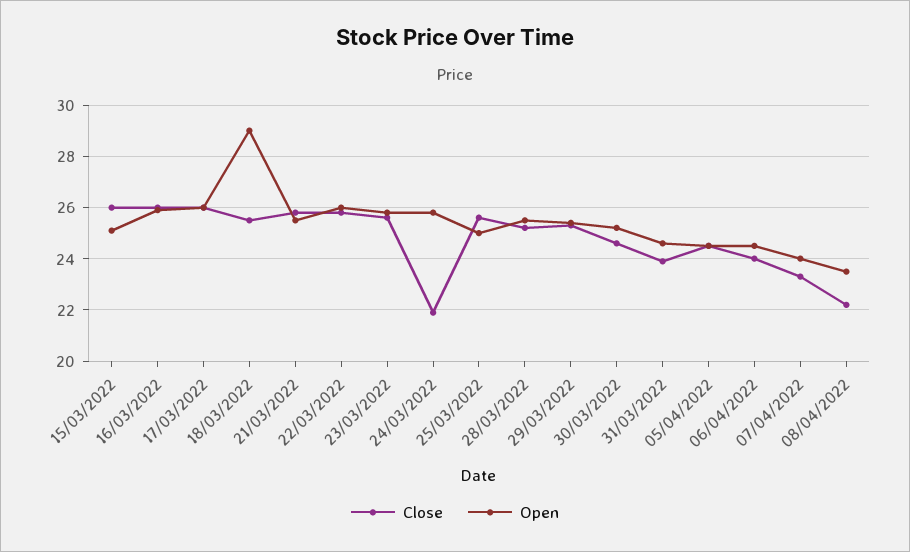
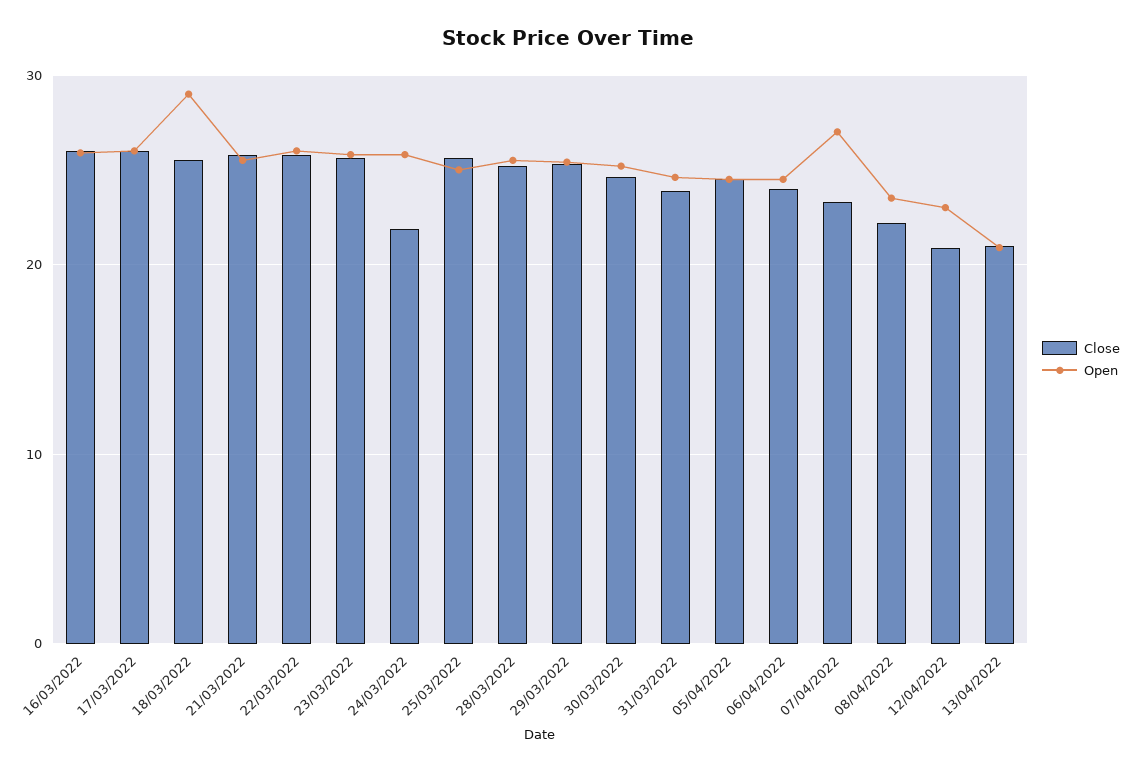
Close, 15/03/2022: 26 -> none
Open, 15/03/2022: 25 -> none
Open, 07/04/2022: 24 -> 27
Close, 12/04/2022: none -> 21
Open, 12/04/2022: none -> 23
Close, 13/04/2022: none -> 21
Open, 13/04/2022: none -> 21

